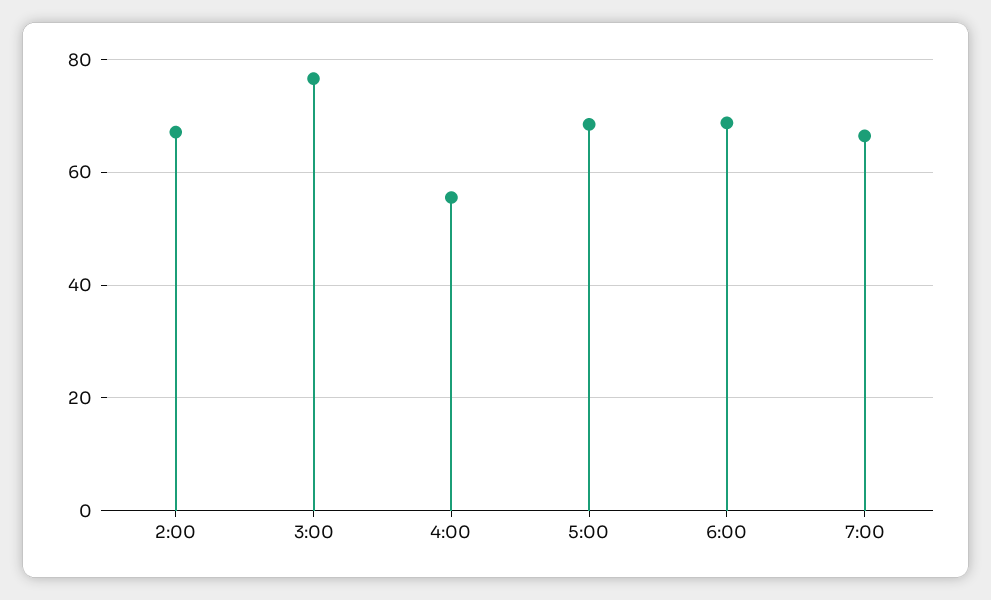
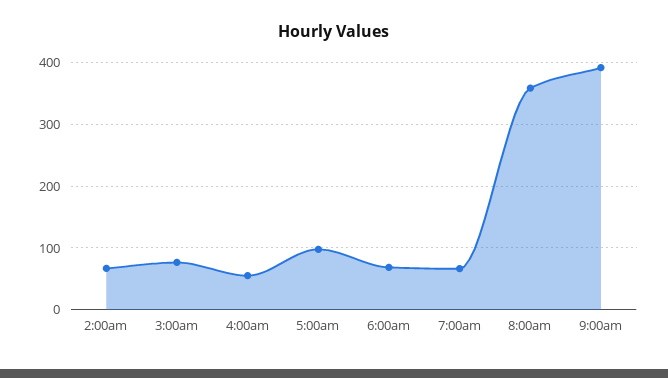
5:00: 68 -> 100
8:00am: none -> 360
9:00am: none -> 390

